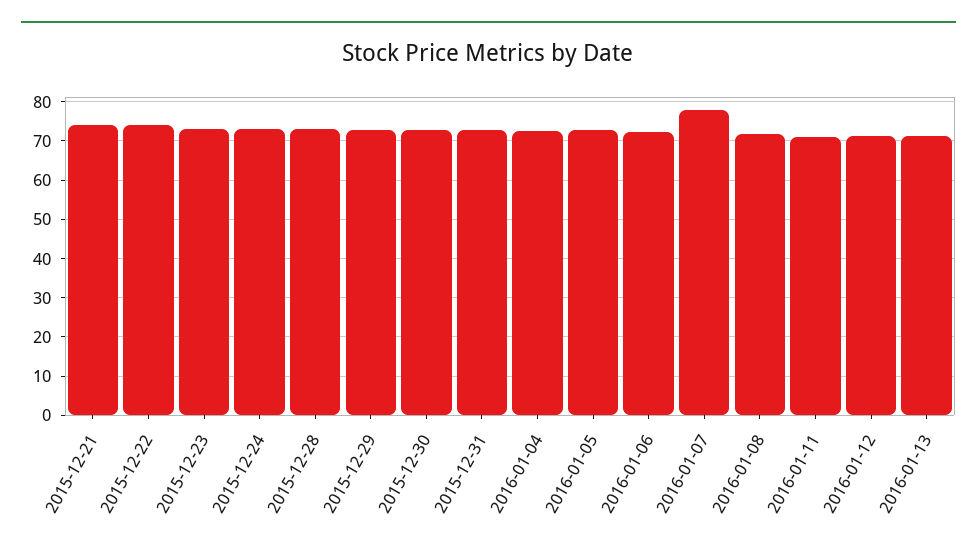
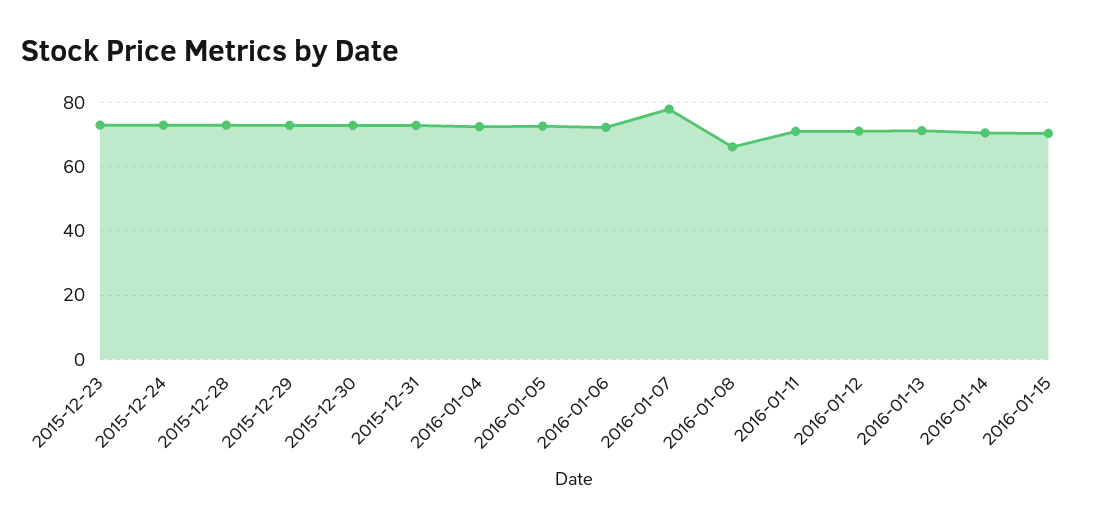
2015-12-21: 74 -> none
2015-12-22: 74 -> none
2016-01-08: 72 -> 66
2016-01-14: none -> 70
2016-01-15: none -> 70

